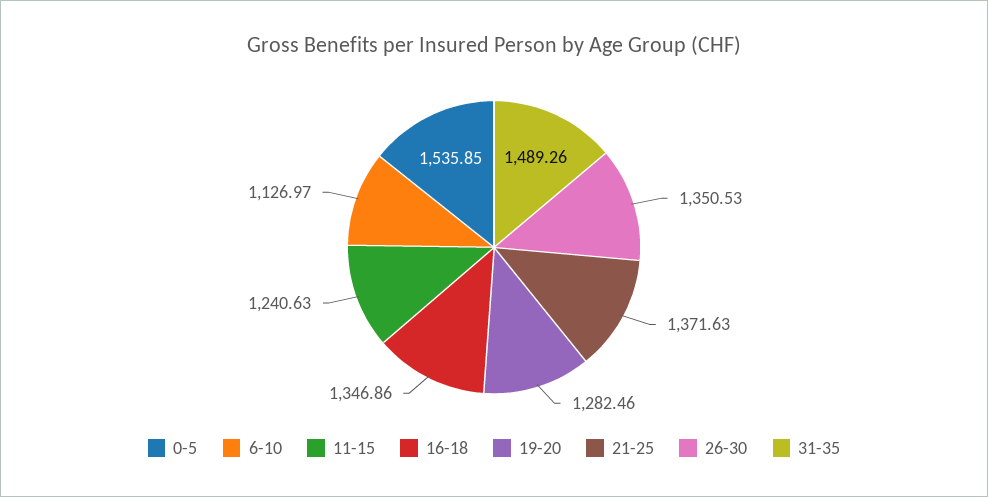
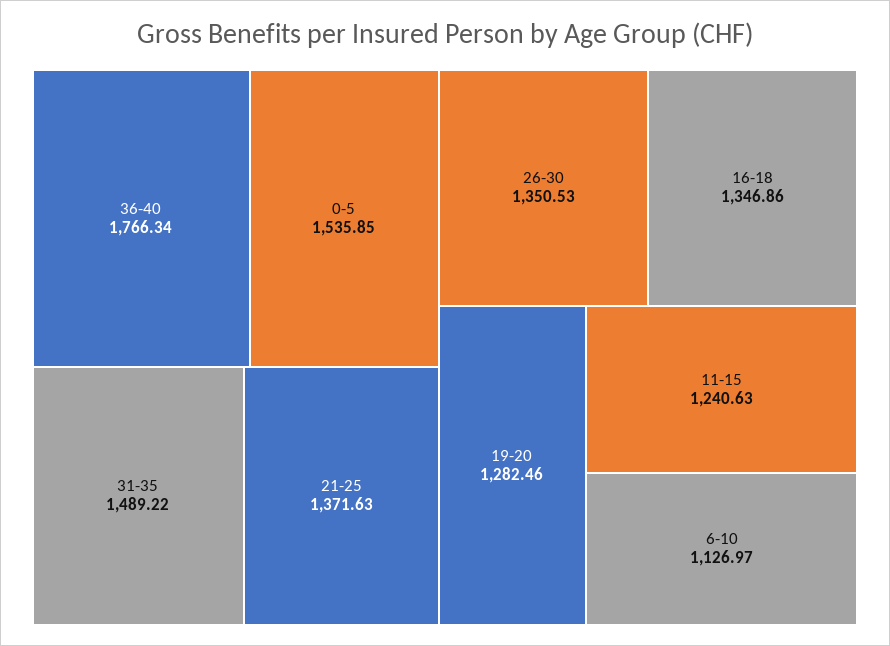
31-35: 1489.26 -> 1489.22
36-40: none -> 1766.34

